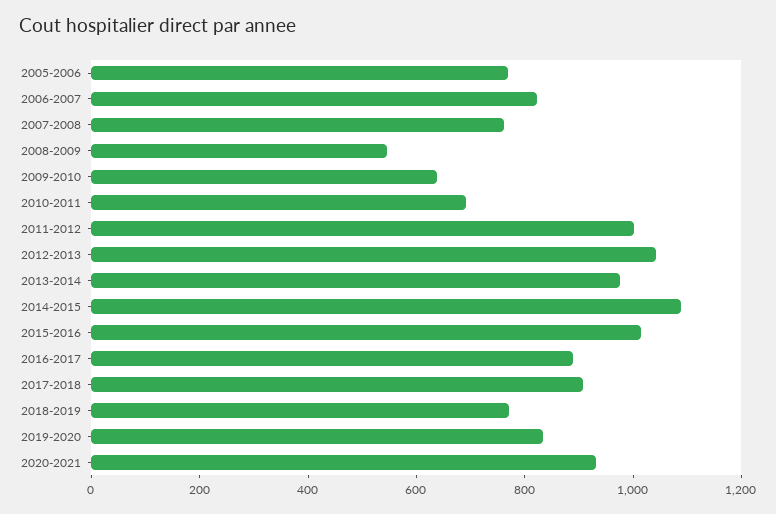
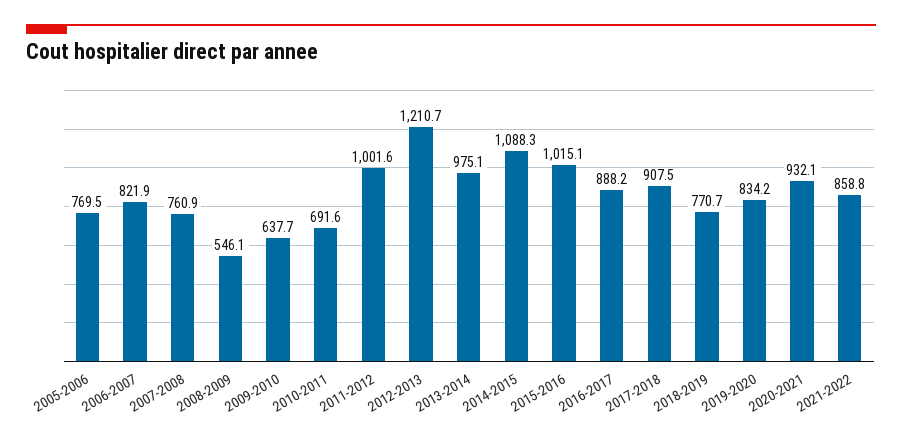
2012-2013: 1050 -> 1210.7
2021-2022: none -> 858.8

